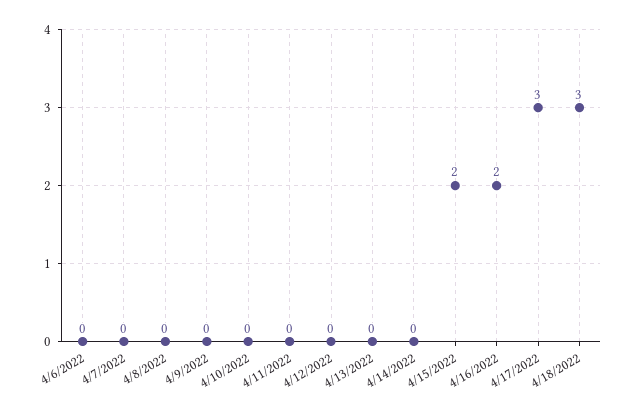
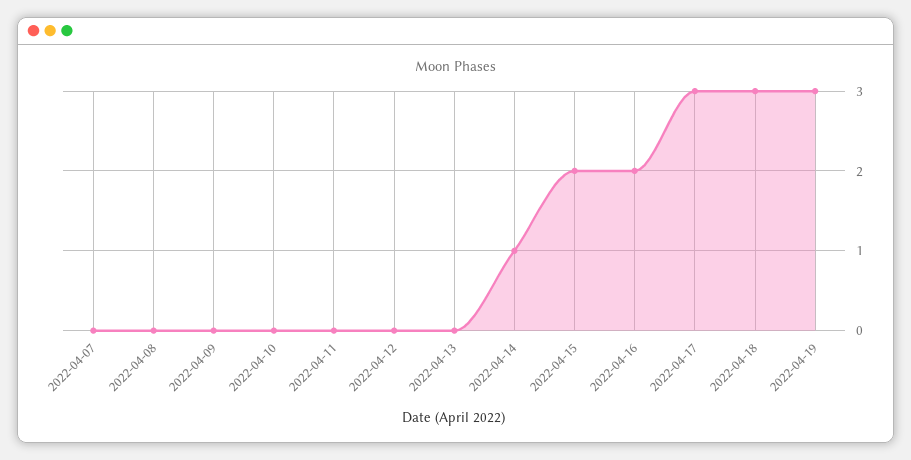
4/6/2022: 0 -> none
4/14/2022: 0 -> 1
2022-04-19: none -> 3

